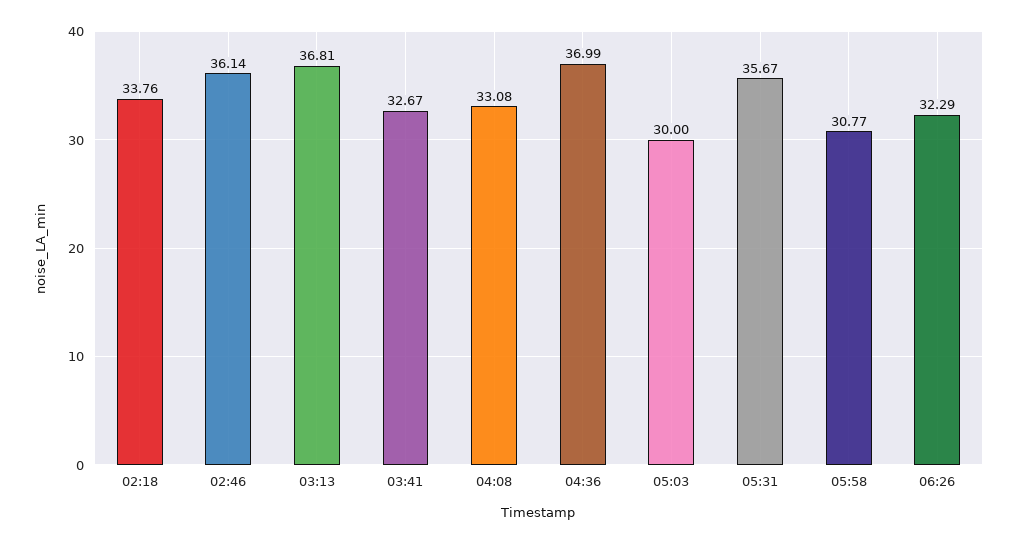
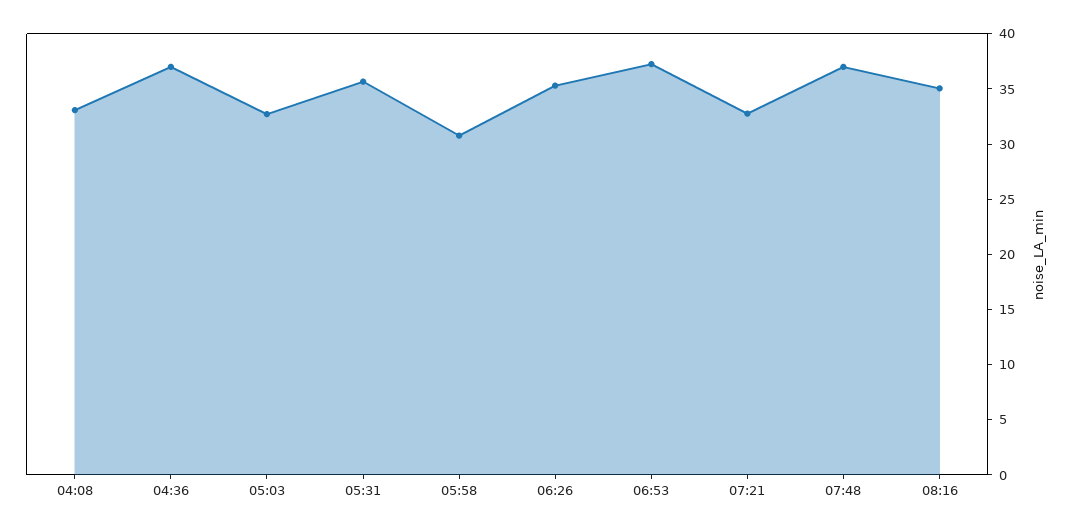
02:18: 33.76 -> none
02:46: 36.14 -> none
03:13: 36.81 -> none
03:41: 32.67 -> none
05:03: 30 -> 33
06:26: 32.29 -> 35
06:53: none -> 37
07:21: none -> 33
07:48: none -> 37
08:16: none -> 35

